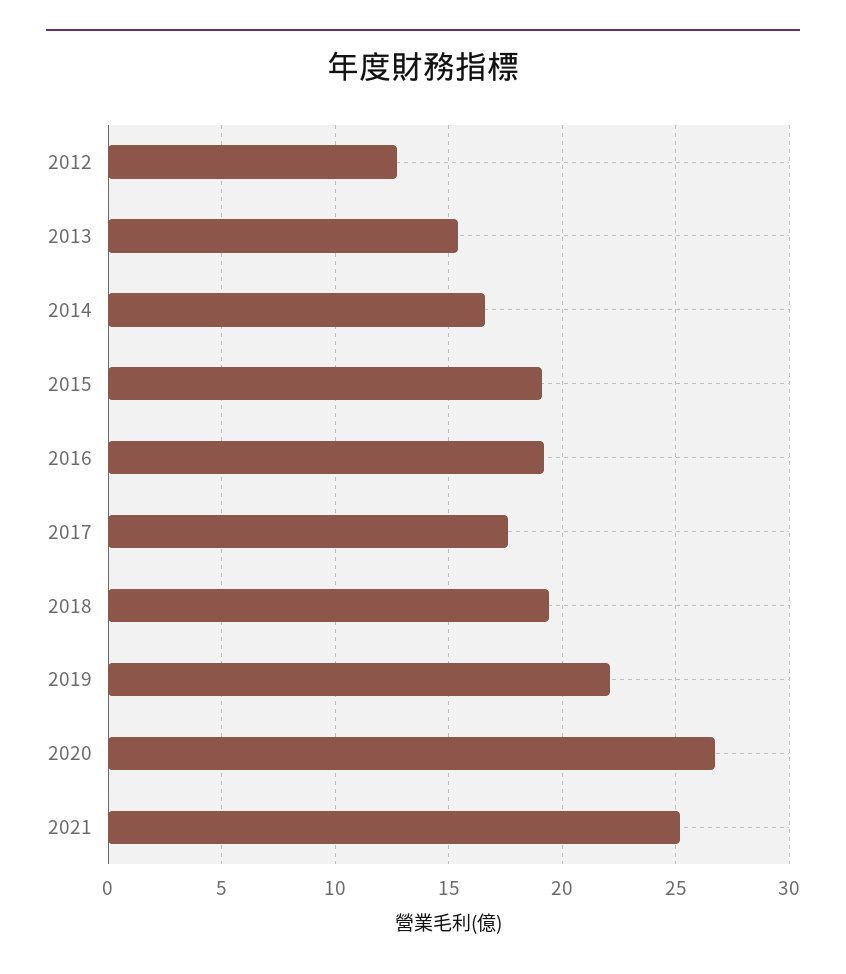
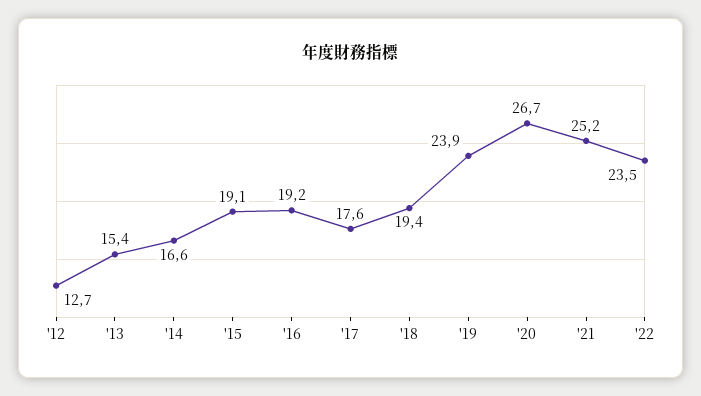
2019: 22 -> 23.9
'22: none -> 23.5

